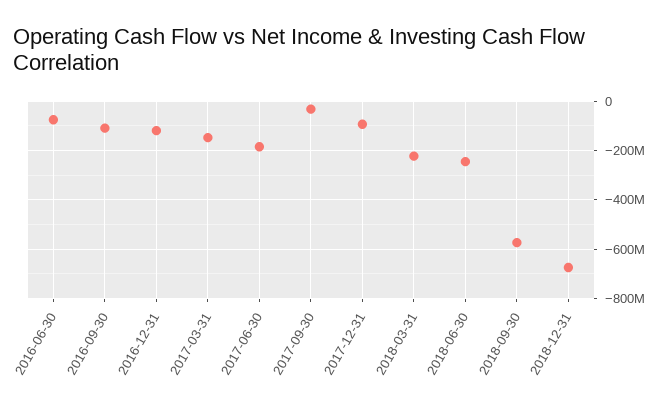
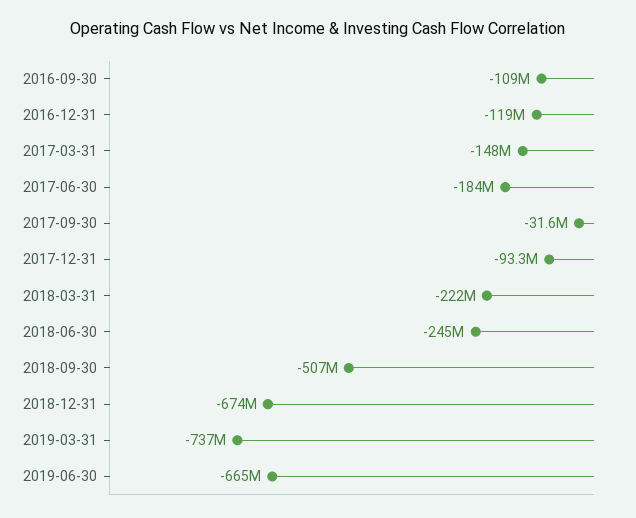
2016-06-30: -75000000 -> none
2018-09-30: -575000000 -> -507000000
2019-03-31: none -> -737000000
2019-06-30: none -> -665000000

